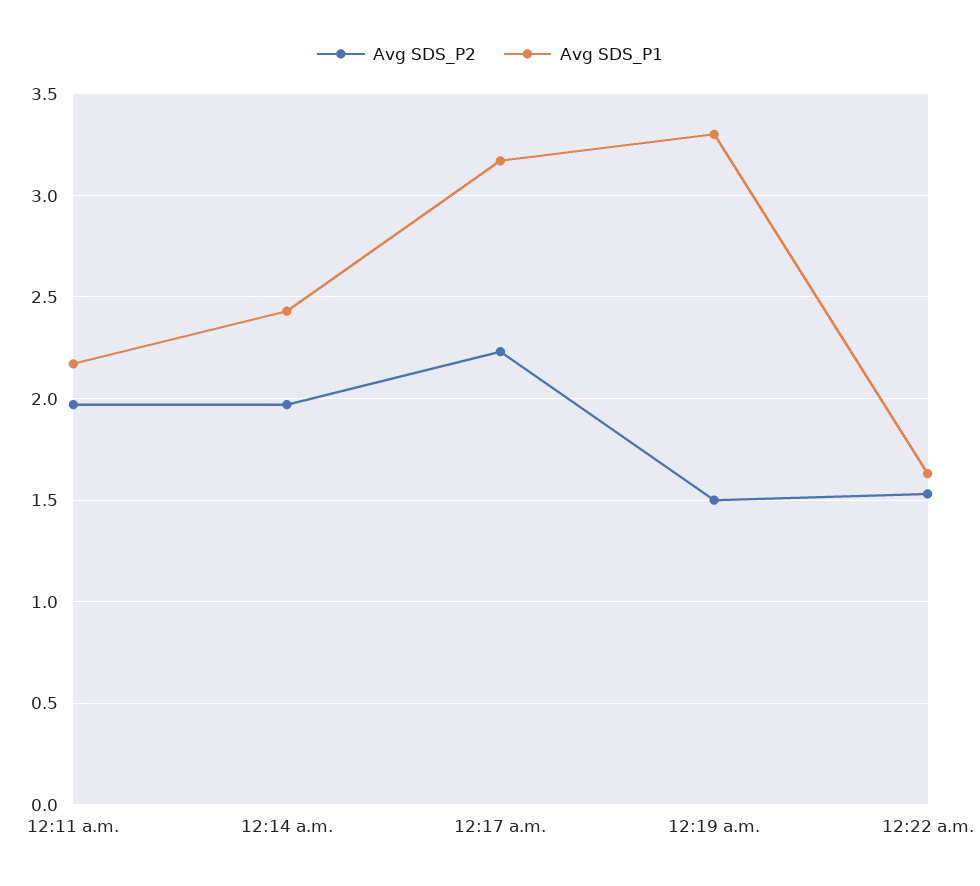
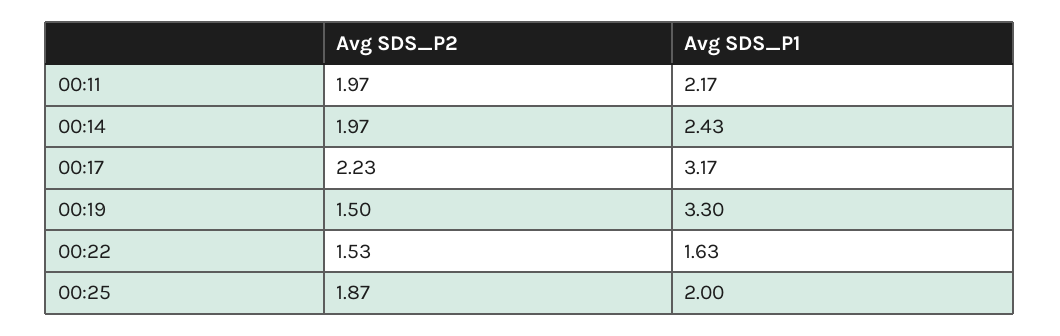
Avg SDS_P2, 00:25: none -> 1.87
Avg SDS_P1, 00:25: none -> 2

